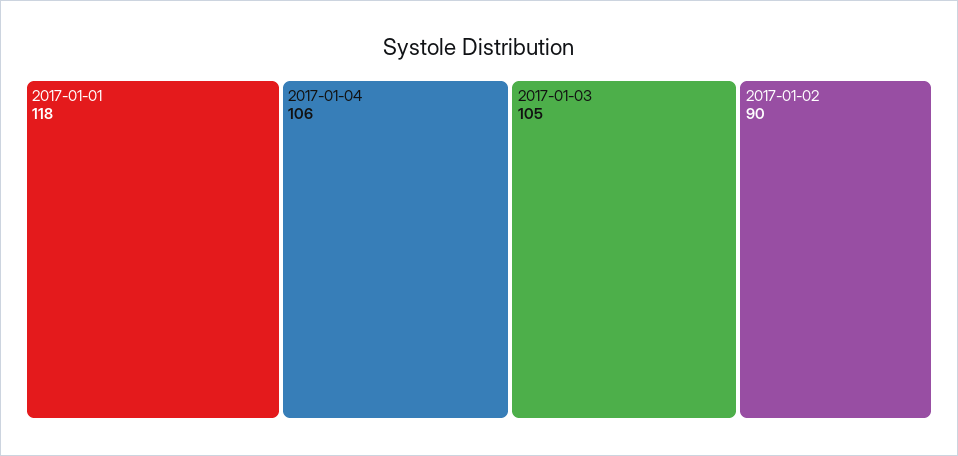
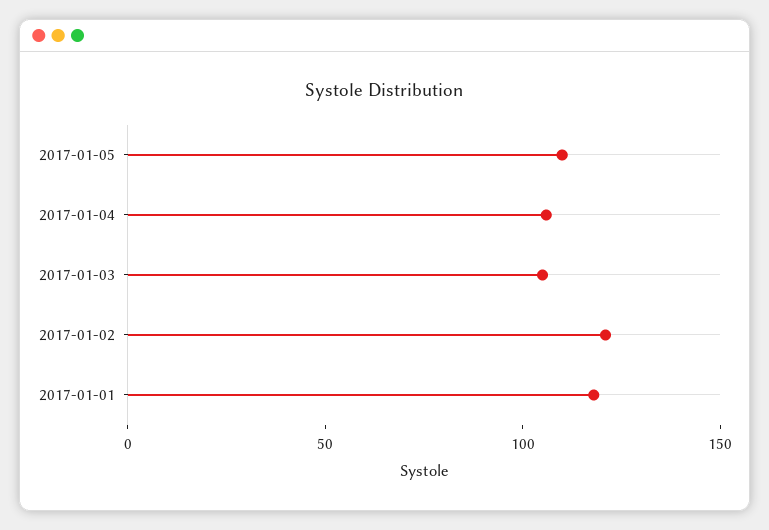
2017-01-02: 90 -> 120
2017-01-05: none -> 110

